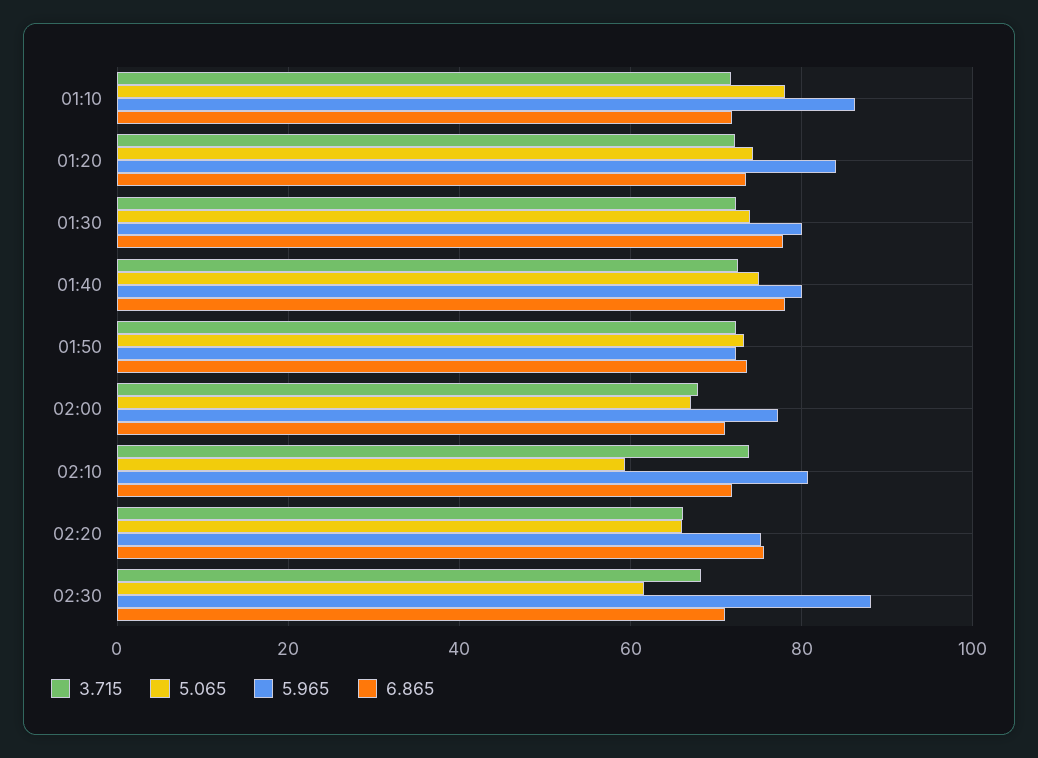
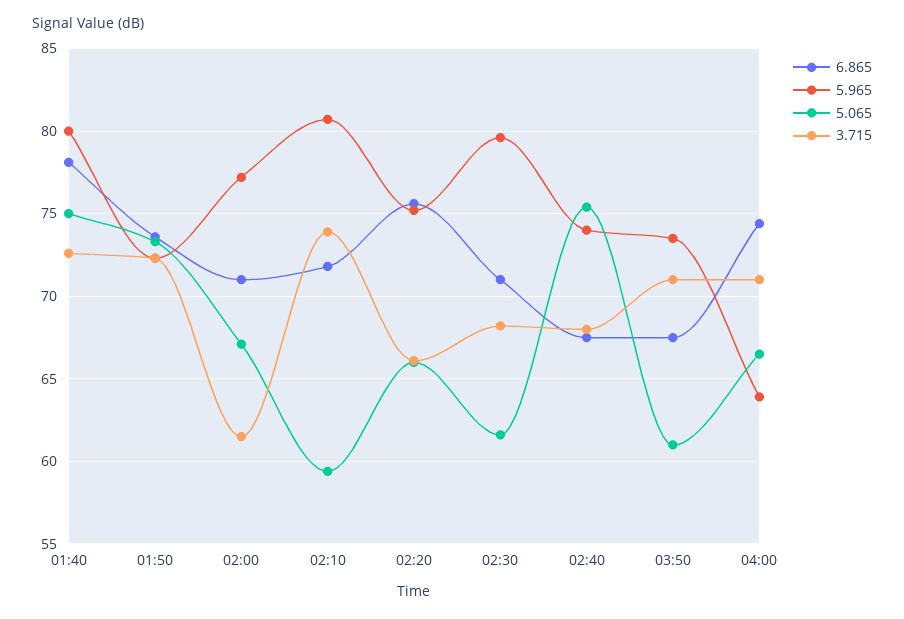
3.715, 01:10: 72 -> none
5.065, 01:10: 78 -> none
5.965, 01:10: 86 -> none
6.865, 01:10: 72 -> none
3.715, 01:20: 72 -> none
5.065, 01:20: 74 -> none
5.965, 01:20: 84 -> none
6.865, 01:20: 74 -> none
3.715, 01:30: 72 -> none
5.065, 01:30: 74 -> none
5.965, 01:30: 80 -> none
6.865, 01:30: 78 -> none
3.715, 02:00: 68 -> 61.5
5.965, 02:30: 88 -> 79.5
6.865, 02:40: none -> 67.5
5.965, 02:40: none -> 74
5.065, 02:40: none -> 75.5
3.715, 02:40: none -> 68
6.865, 03:50: none -> 67.5
5.965, 03:50: none -> 73.5
5.065, 03:50: none -> 61
3.715, 03:50: none -> 71
6.865, 04:00: none -> 74.5
5.965, 04:00: none -> 64
5.065, 04:00: none -> 66.5
3.715, 04:00: none -> 71

